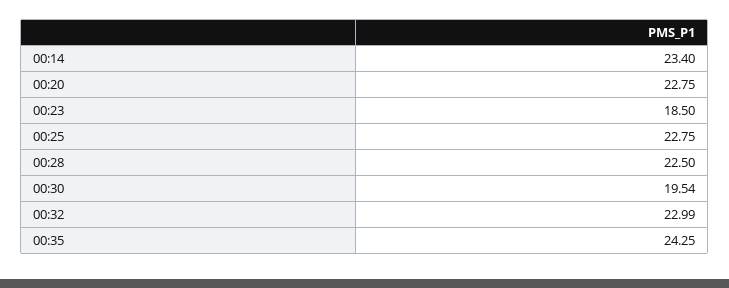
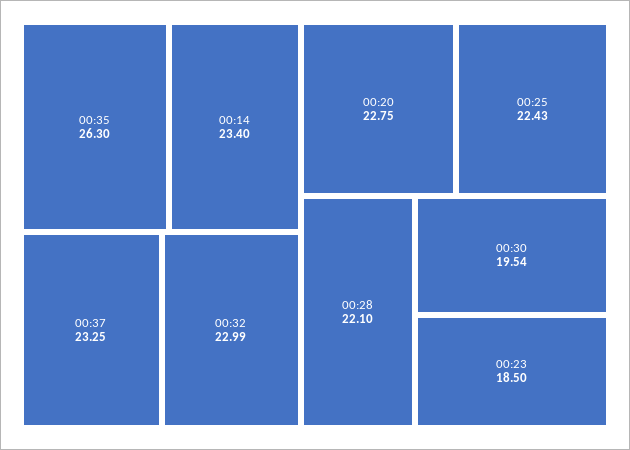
00:25: 22.75 -> 22.43
00:28: 22.5 -> 22.1
00:35: 24.25 -> 26.3
00:37: none -> 23.25

